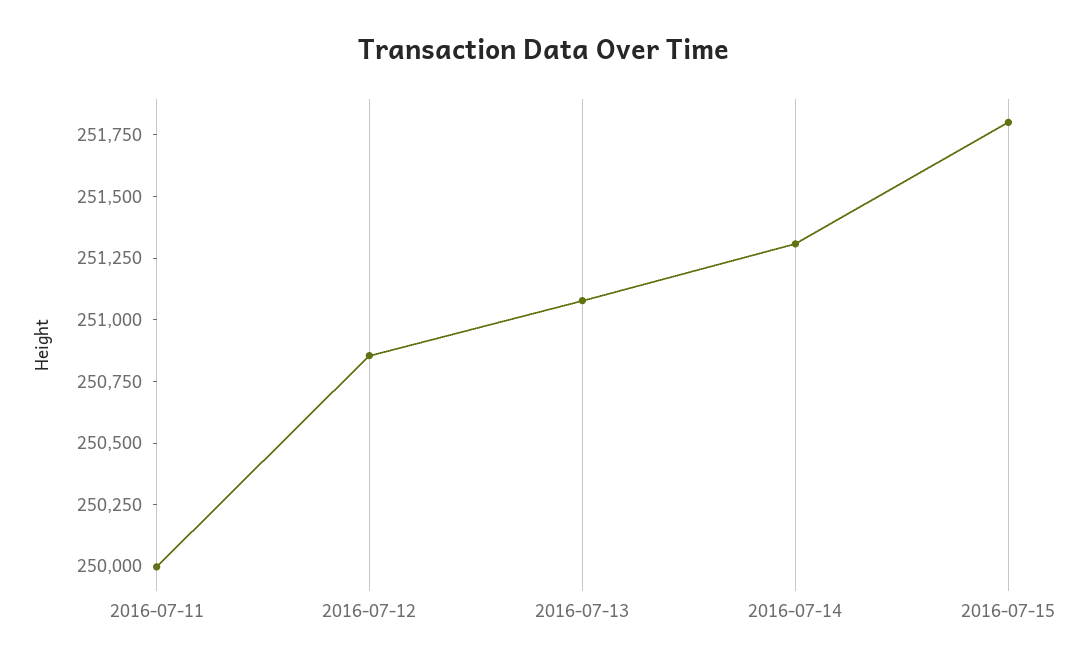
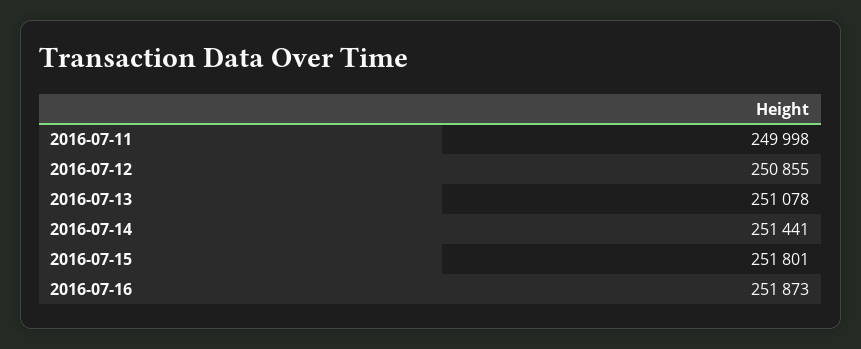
2016-07-14: 251300 -> 251441
2016-07-16: none -> 251873

